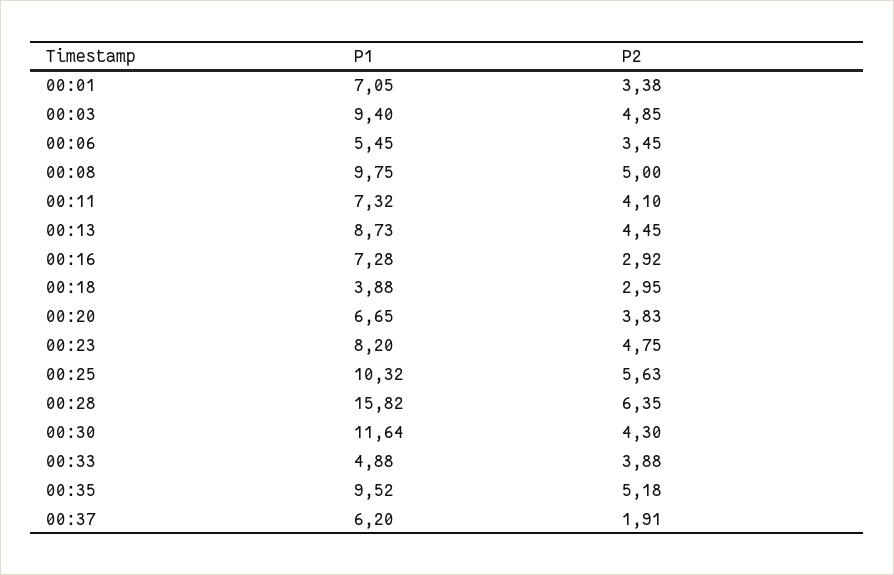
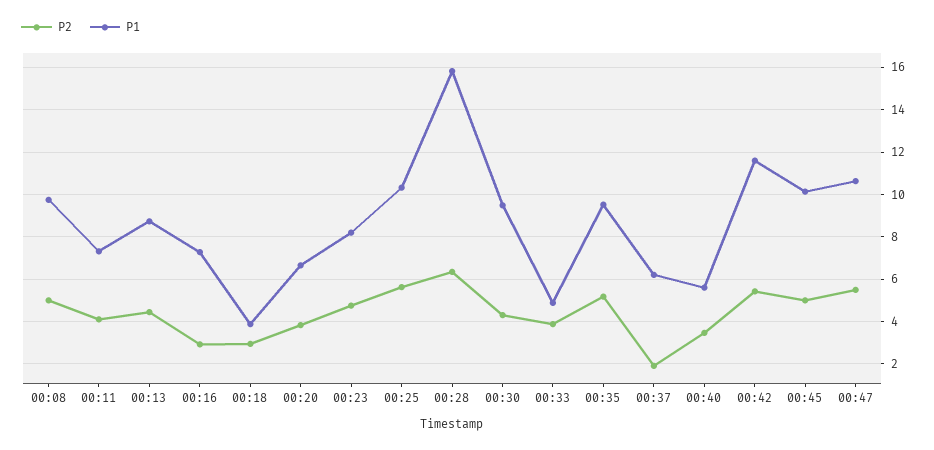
P1, 00:01: 7.05 -> none
P2, 00:01: 3.38 -> none
P1, 00:03: 9.4 -> none
P2, 00:03: 4.85 -> none
P1, 00:06: 5.45 -> none
P2, 00:06: 3.45 -> none
P1, 00:30: 11.64 -> 9.5
P2, 00:40: none -> 3.5
P1, 00:40: none -> 5.5
P2, 00:42: none -> 5.5
P1, 00:42: none -> 11.5
P2, 00:45: none -> 5
P1, 00:45: none -> 10
P2, 00:47: none -> 5.5
P1, 00:47: none -> 10.5

